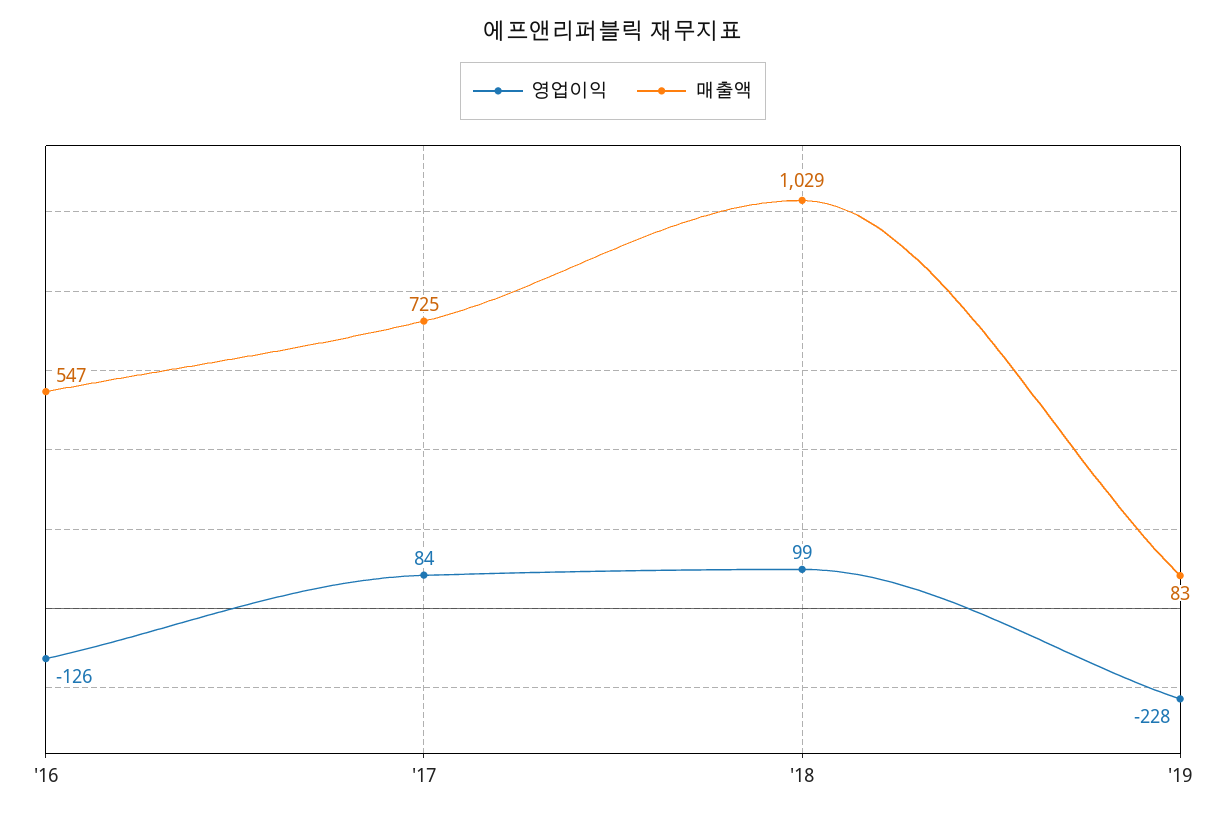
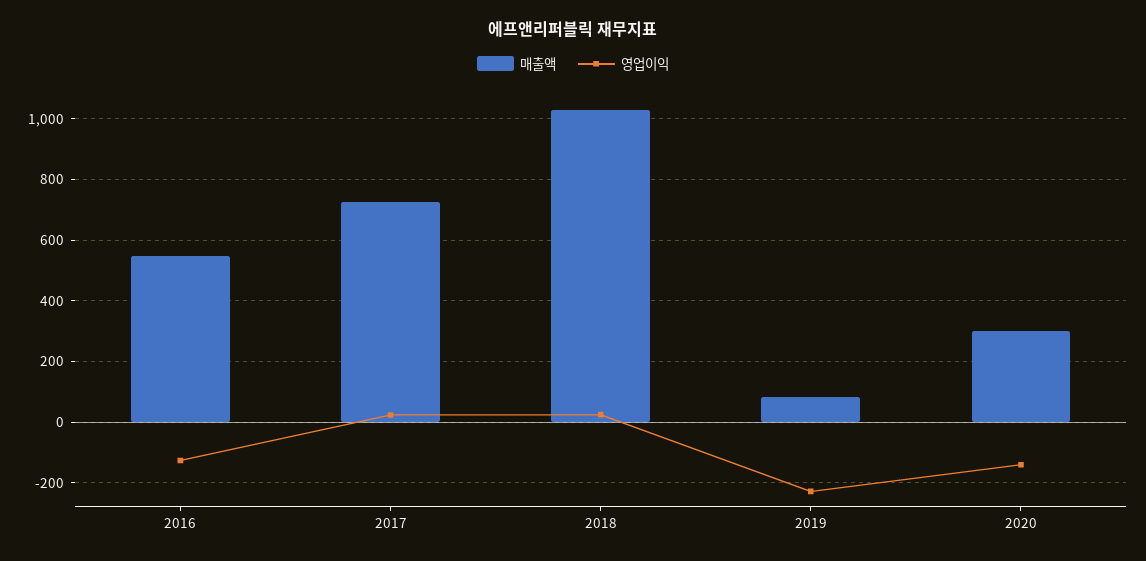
영업이익, '17: 84 -> 20
영업이익, '18: 99 -> 20
매출액, 2020: none -> 300
영업이익, 2020: none -> -140

